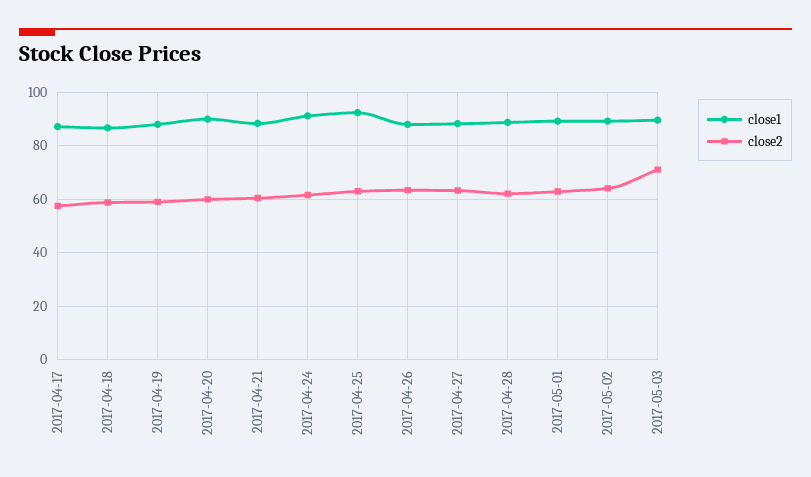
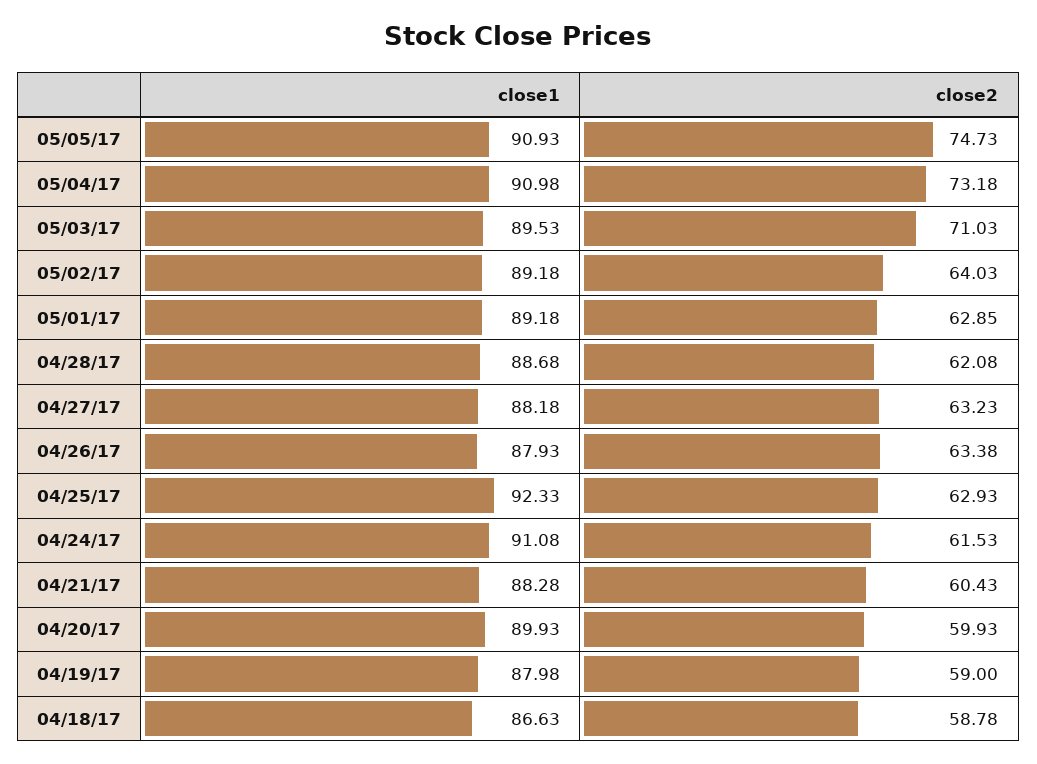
close1, 2017-04-17: 87.5 -> none
close2, 2017-04-17: 57.5 -> none
close1, 05/05/17: none -> 90.93
close2, 05/05/17: none -> 74.73
close1, 05/04/17: none -> 90.98
close2, 05/04/17: none -> 73.18

